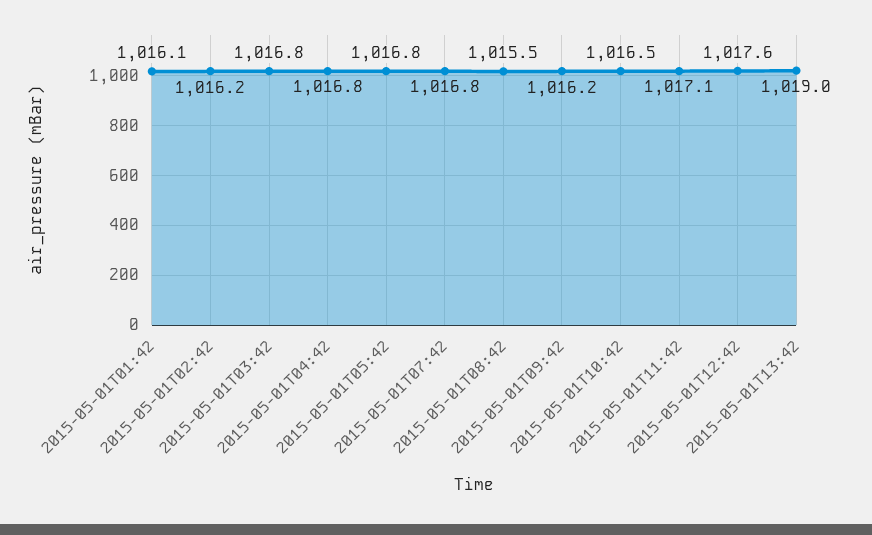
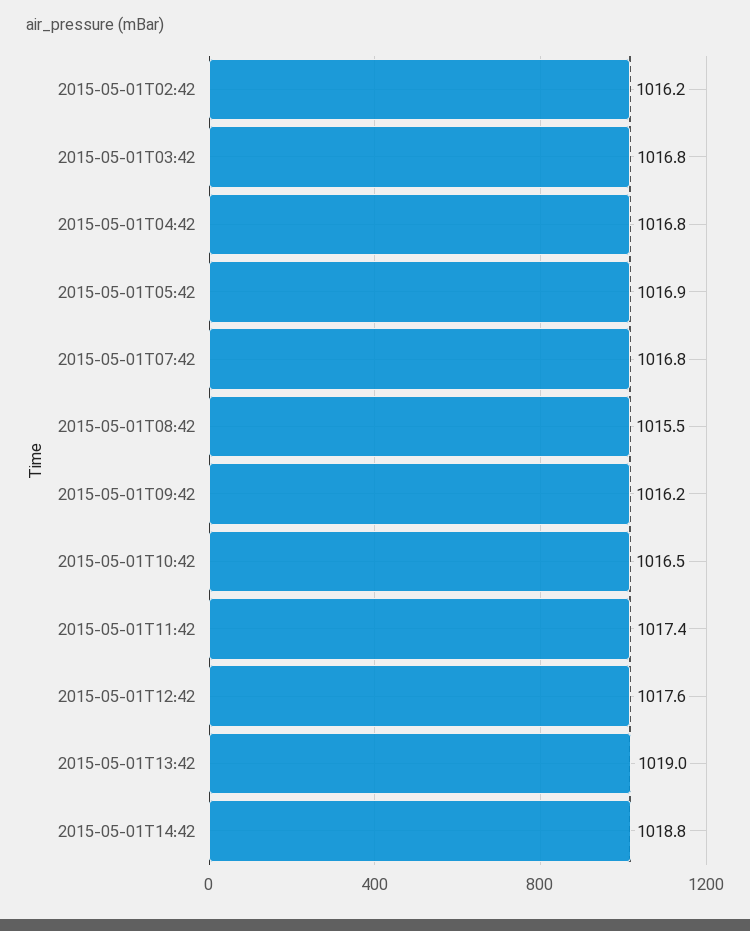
2015-05-01T01:42: 1016.1 -> none
2015-05-01T05:42: 1016.8 -> 1016.9
2015-05-01T11:42: 1017.1 -> 1017.4
2015-05-01T14:42: none -> 1018.8

